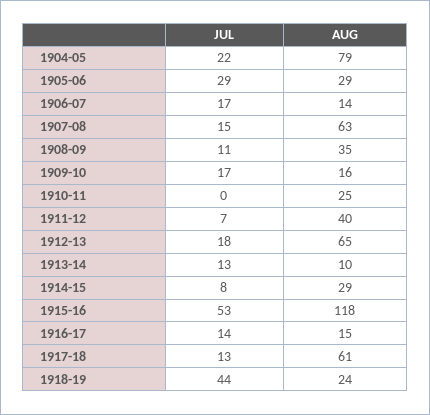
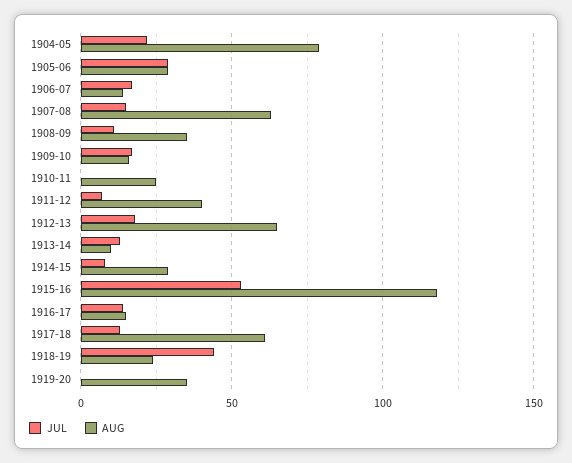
JUL, 1919-20: none -> 0
AUG, 1919-20: none -> 35

